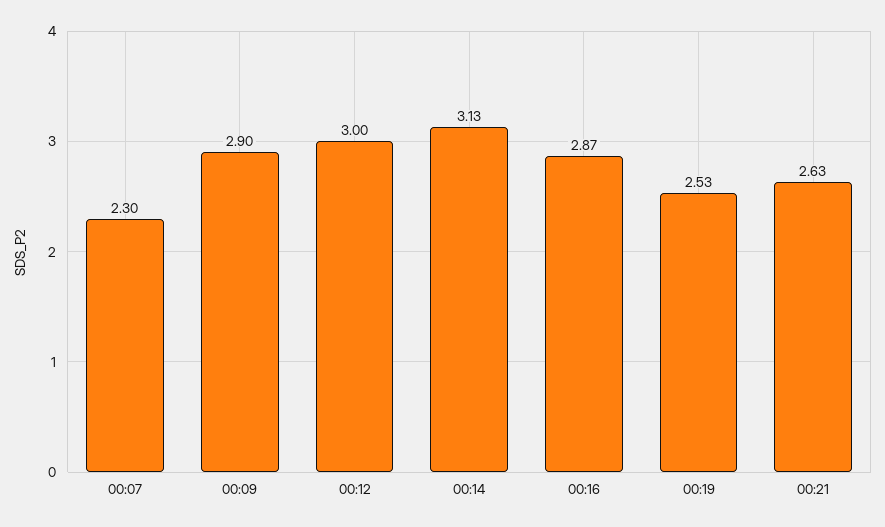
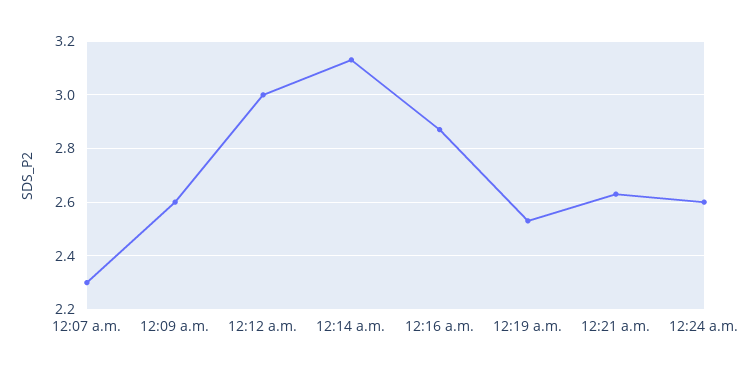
00:09: 2.9 -> 2.6
12:24 a.m.: none -> 2.6

